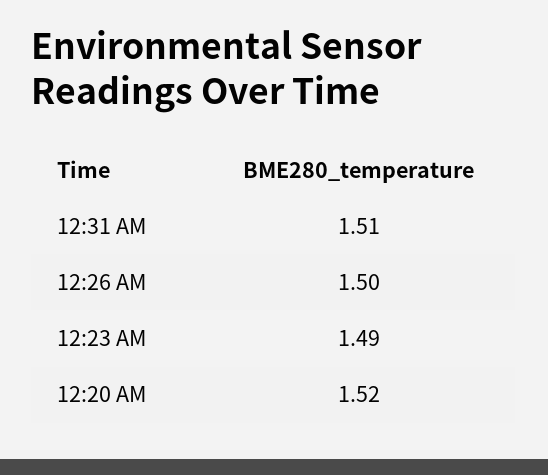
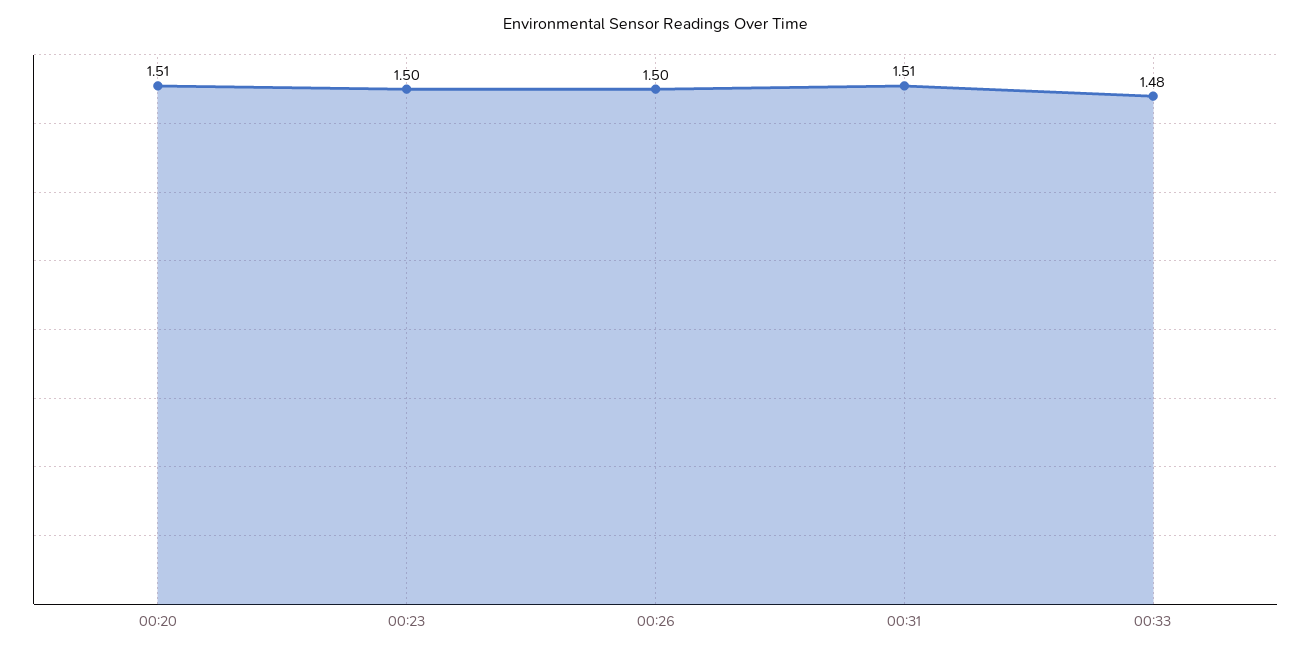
12:23 AM: 1.49 -> 1.5
12:20 AM: 1.52 -> 1.51
00:33: none -> 1.48

